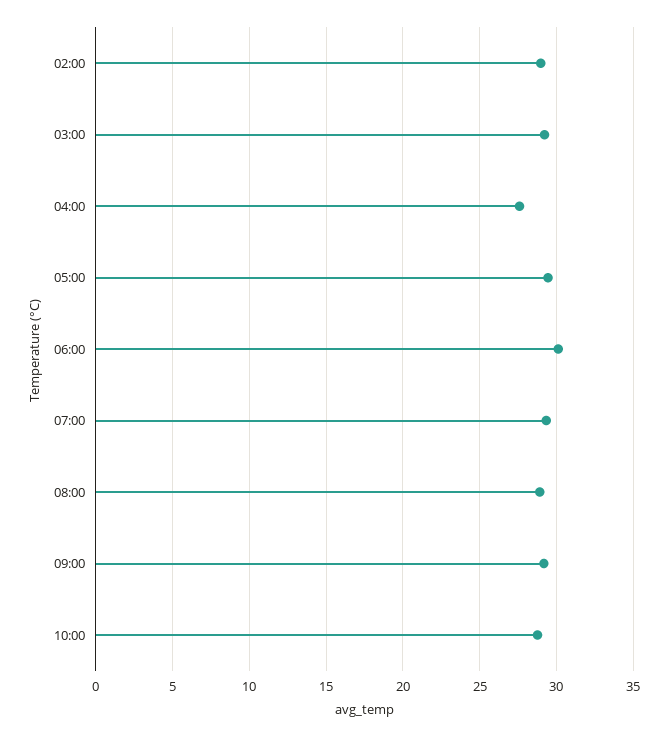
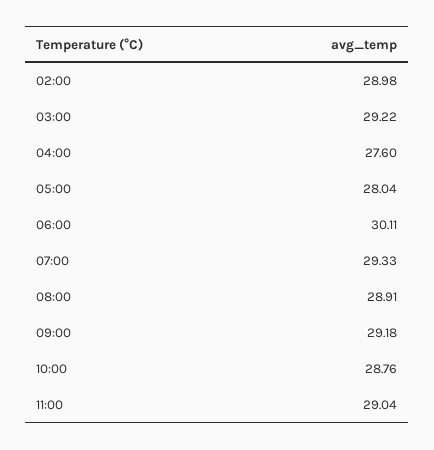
05:00: 29.5 -> 28.04
11:00: none -> 29.04

